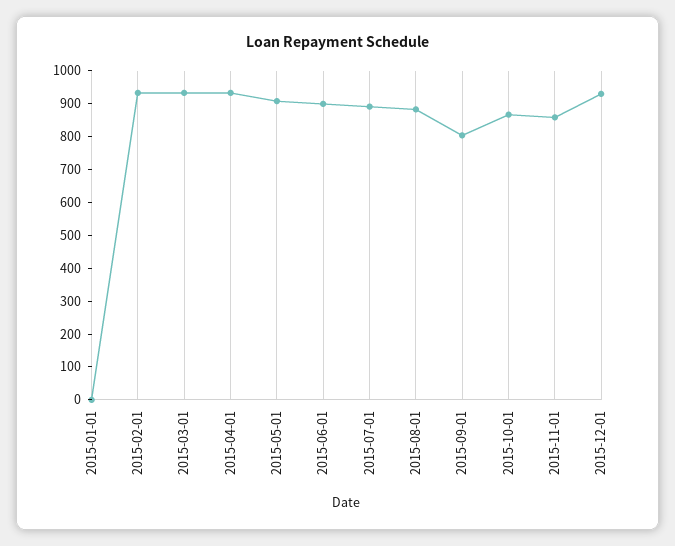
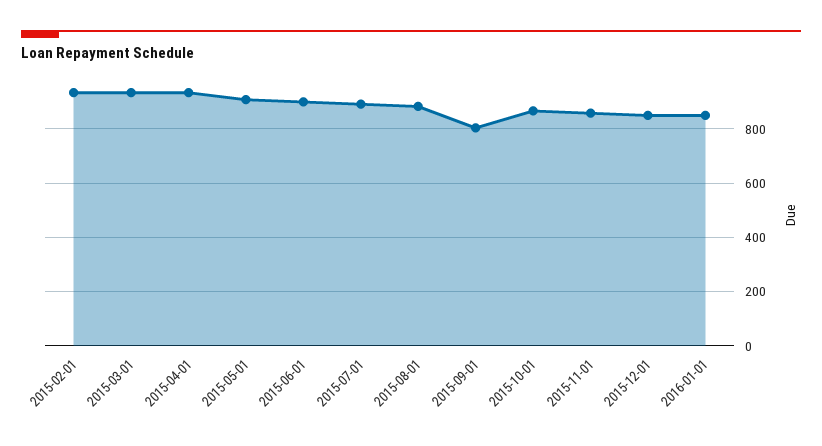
2015-01-01: 0 -> none
2015-12-01: 925 -> 850
2016-01-01: none -> 850

